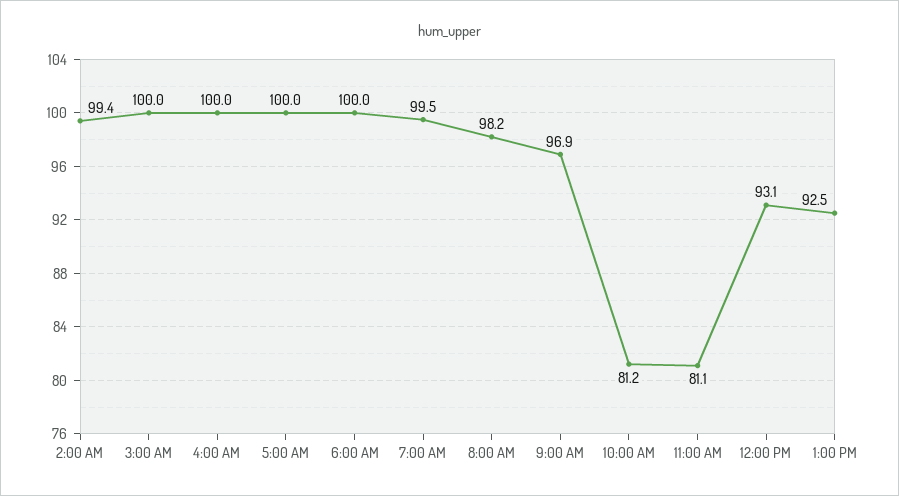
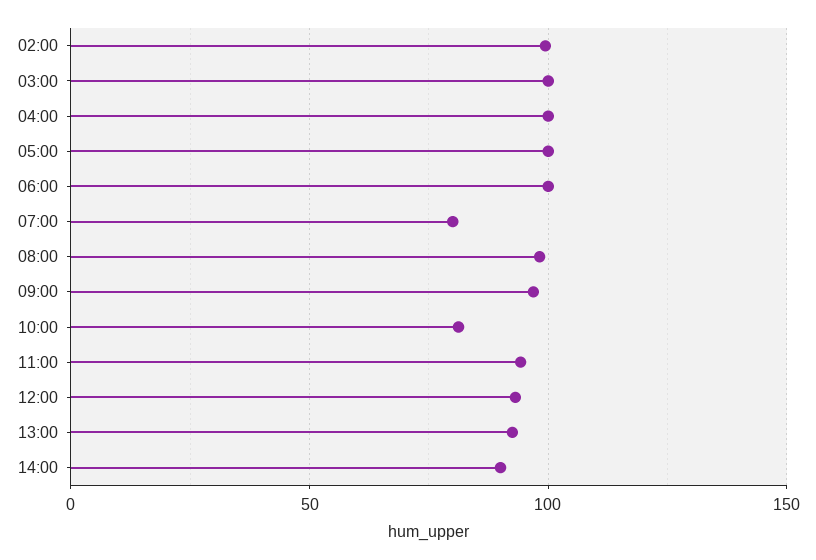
7:00 AM: 99.5 -> 80
11:00 AM: 81.1 -> 95
14:00: none -> 90

